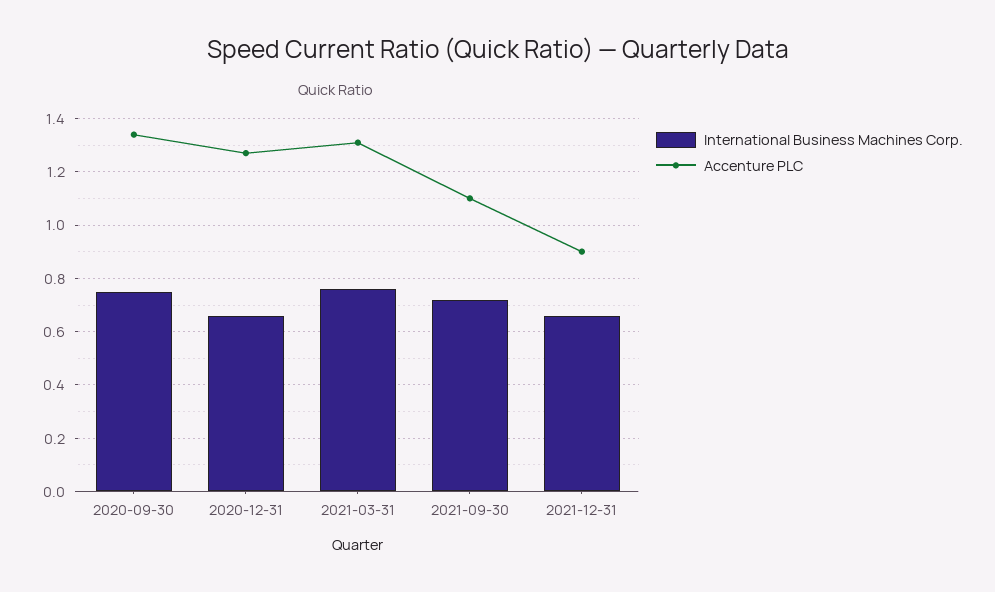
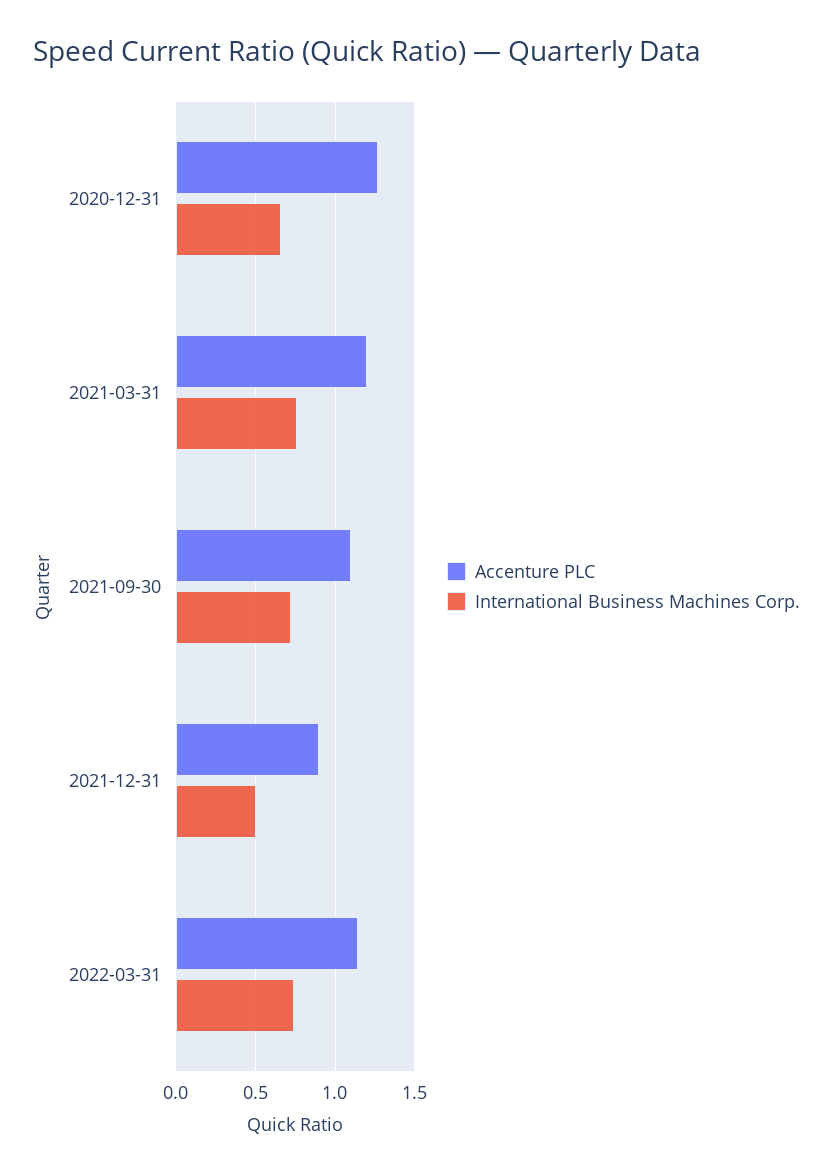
International Business Machines Corp., 2020-09-30: 0.75 -> none
Accenture PLC, 2020-09-30: 1.35 -> none
Accenture PLC, 2021-03-31: 1.3 -> 1.2
International Business Machines Corp., 2021-12-31: 0.65 -> 0.5
Accenture PLC, 2022-03-31: none -> 1.15
International Business Machines Corp., 2022-03-31: none -> 0.75

